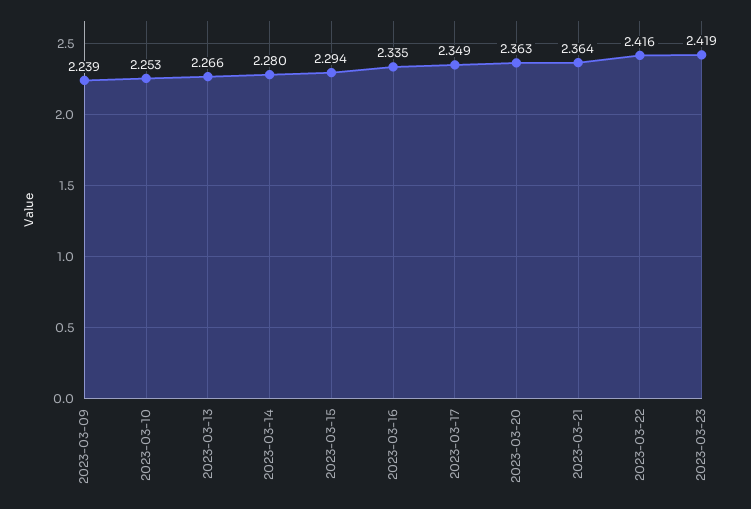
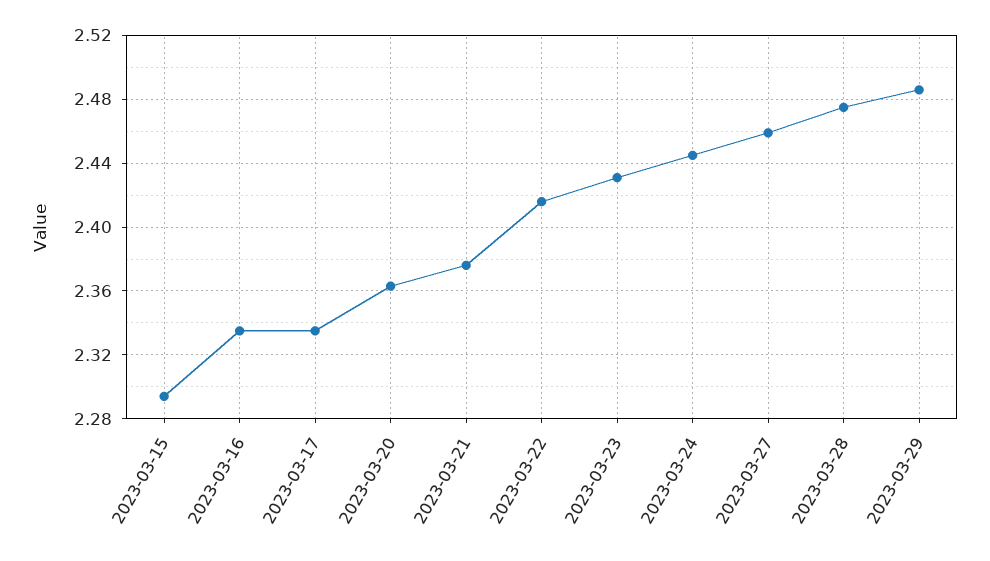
2023-03-09: 2.239 -> none
2023-03-10: 2.253 -> none
2023-03-13: 2.266 -> none
2023-03-14: 2.28 -> none
2023-03-17: 2.349 -> 2.335
2023-03-21: 2.364 -> 2.375
2023-03-23: 2.419 -> 2.43
2023-03-24: none -> 2.445
2023-03-27: none -> 2.46
2023-03-28: none -> 2.475
2023-03-29: none -> 2.485

